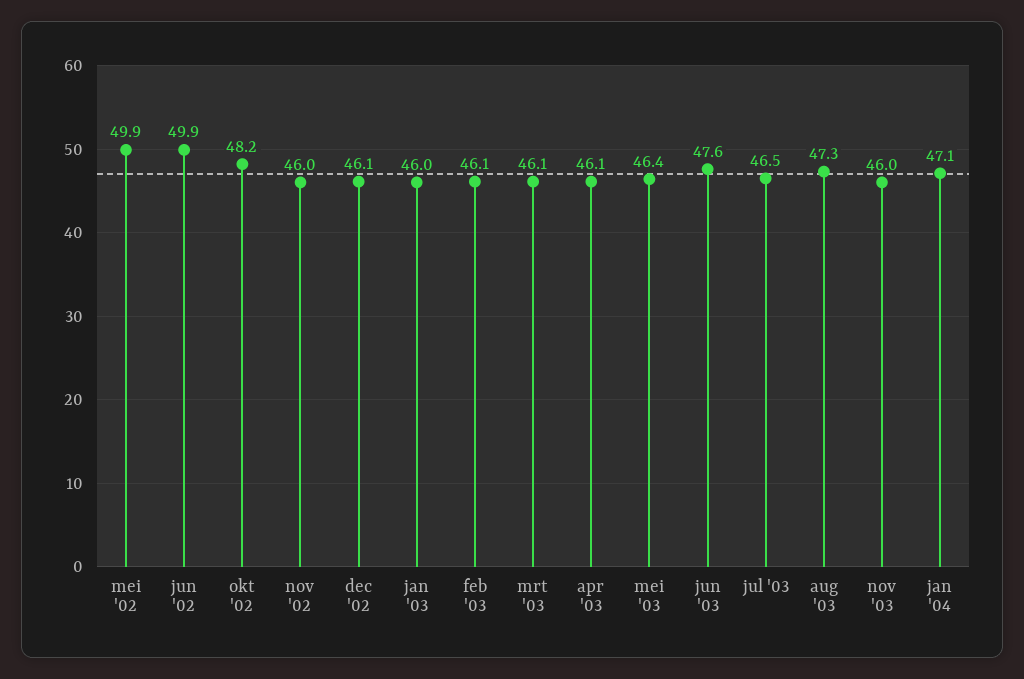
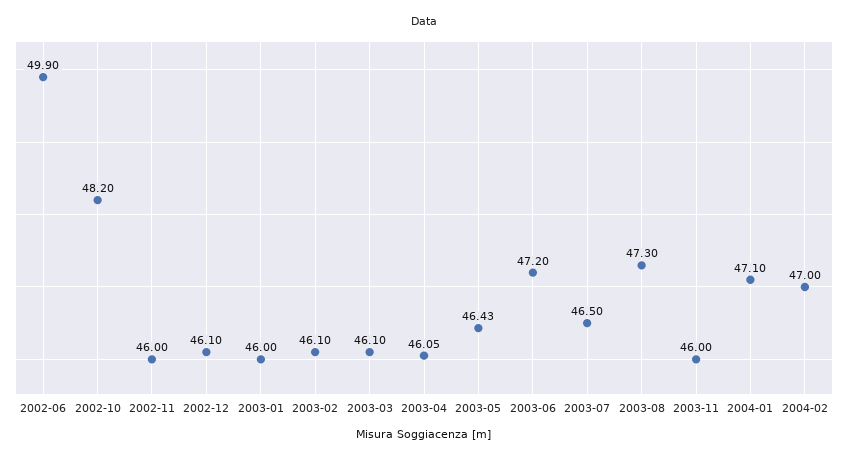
mei '02: 49.9 -> none
jun '03: 47.6 -> 47.2
2004-02: none -> 47

